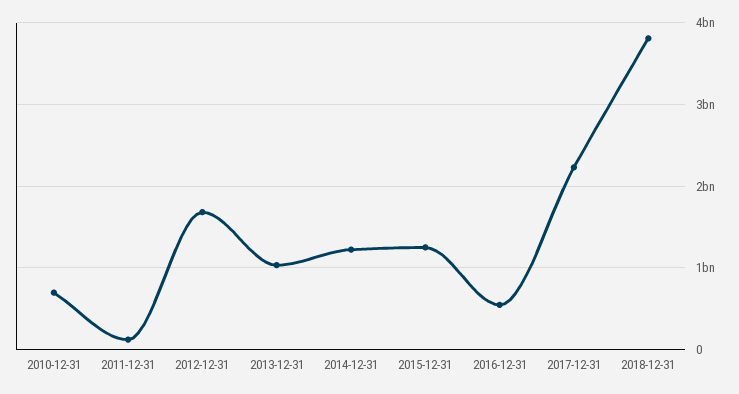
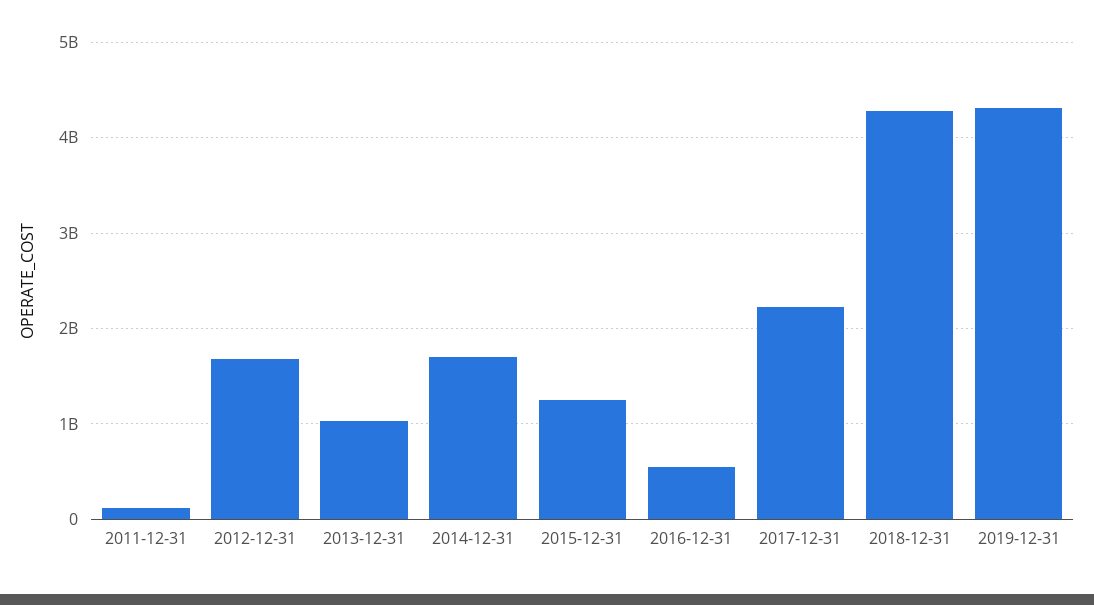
2010-12-31: 700000000 -> none
2014-12-31: 1200000000 -> 1700000000
2018-12-31: 3800000000 -> 4300000000
2019-12-31: none -> 4300000000

